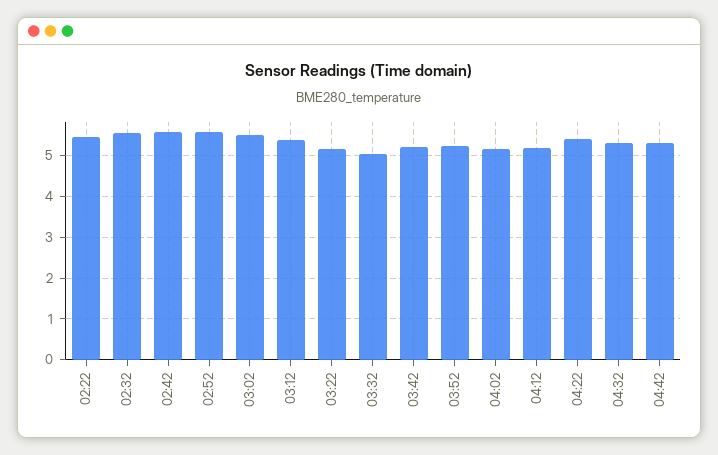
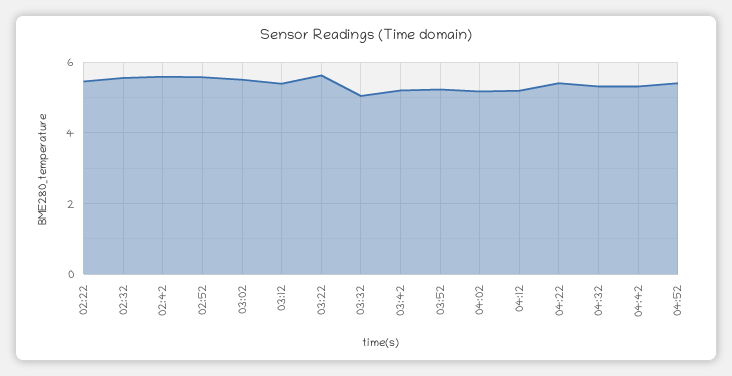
03:22: 5.2 -> 5.6
04:52: none -> 5.4

